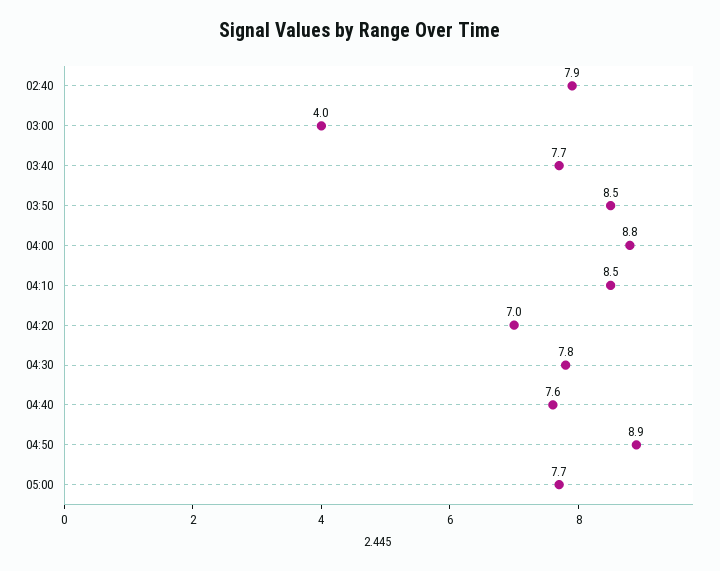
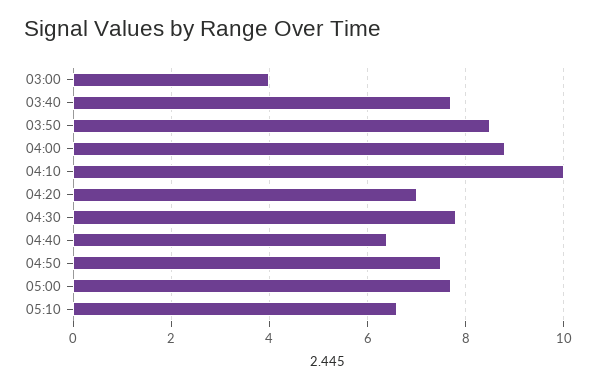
02:40: 7.9 -> none
04:10: 8.5 -> 10
04:40: 7.6 -> 6.5
04:50: 8.9 -> 7.5
05:10: none -> 6.5

